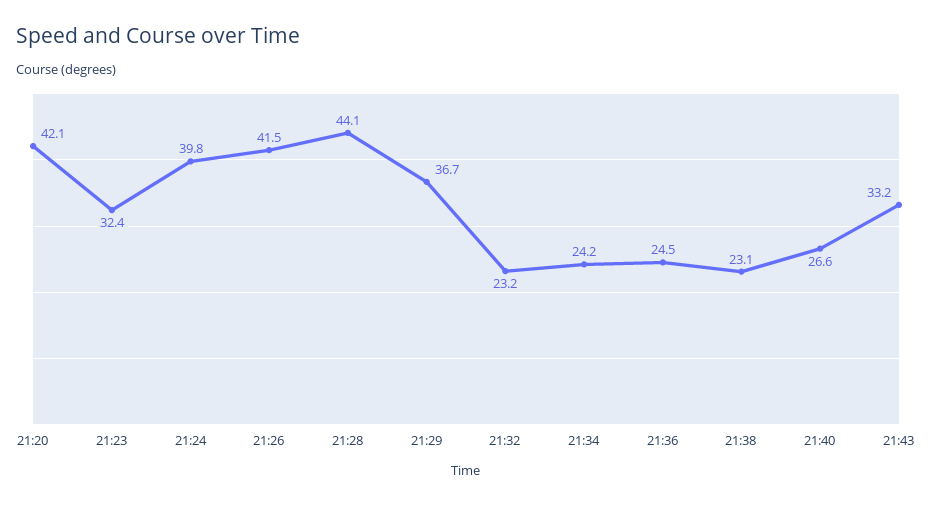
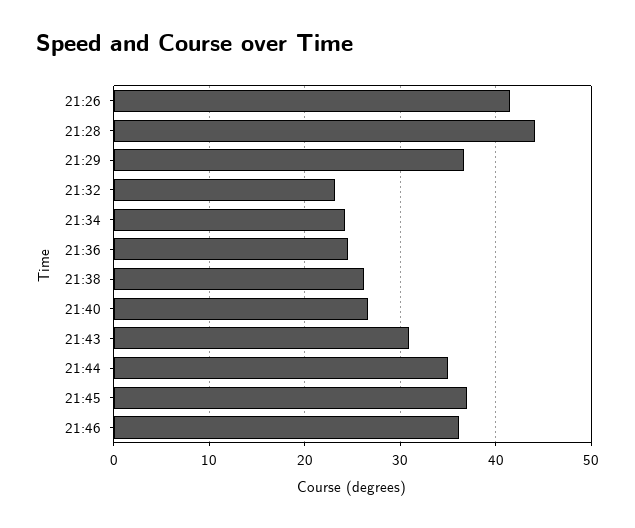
21:20: 42.1 -> none
21:23: 32.4 -> none
21:24: 39.8 -> none
21:38: 23.1 -> 26
21:43: 33.2 -> 31
21:44: none -> 35
21:45: none -> 37
21:46: none -> 36

